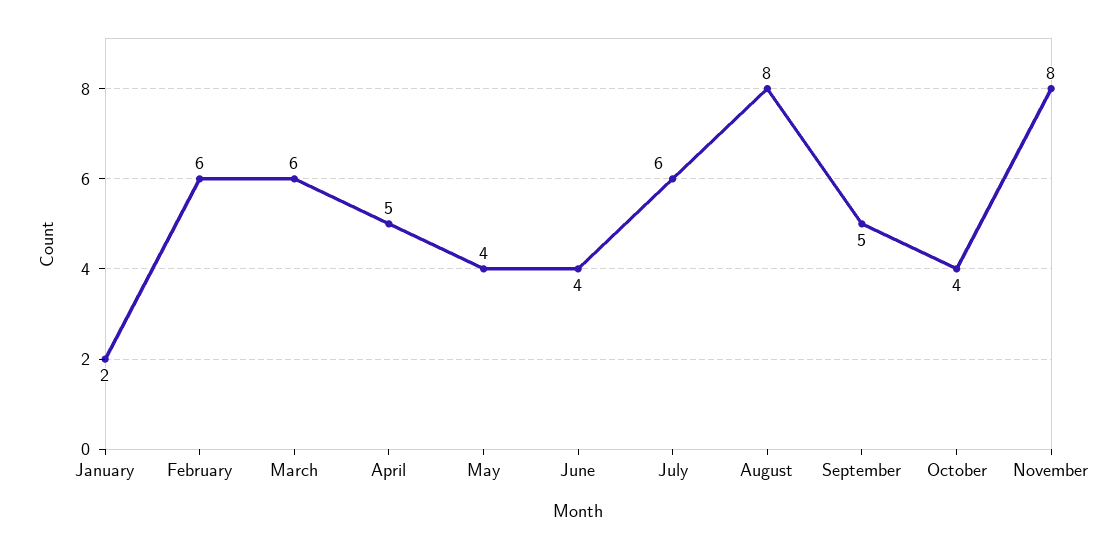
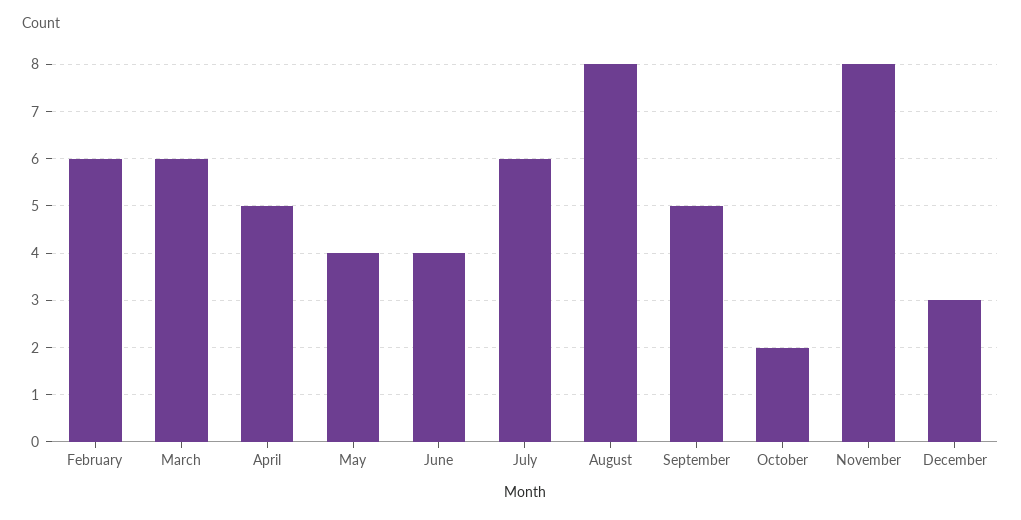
January: 2 -> none
October: 4 -> 2
December: none -> 3

